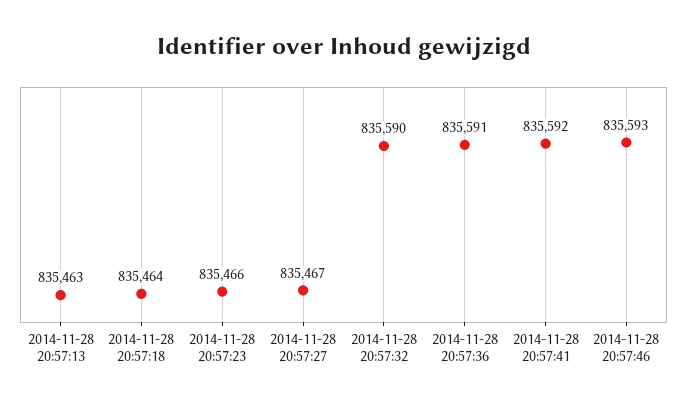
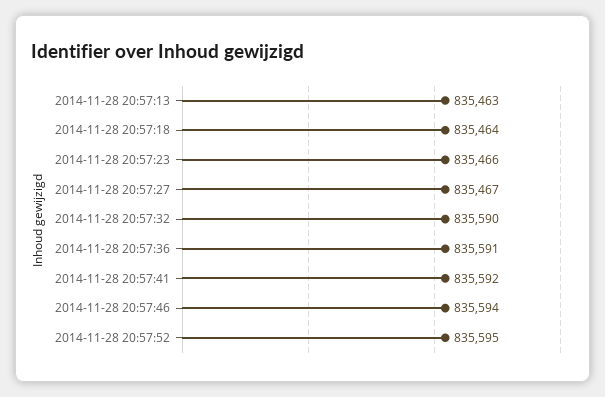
2014-11-28 20:57:46: 835593 -> 835594
2014-11-28 20:57:52: none -> 835595

